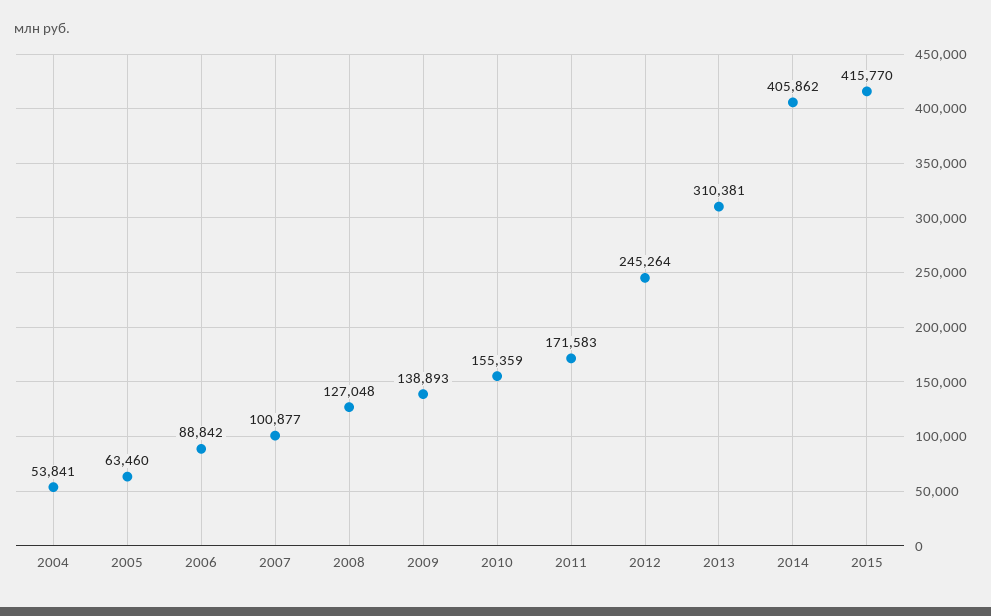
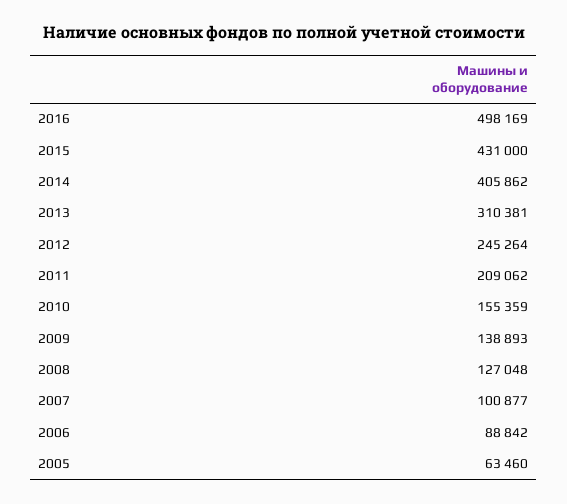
2004: 53841 -> none
2011: 171583 -> 209062
2015: 415770 -> 431000
2016: none -> 498169

